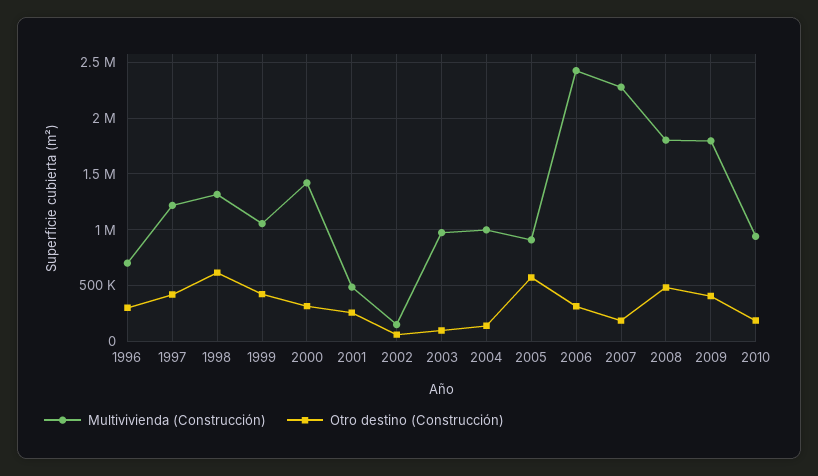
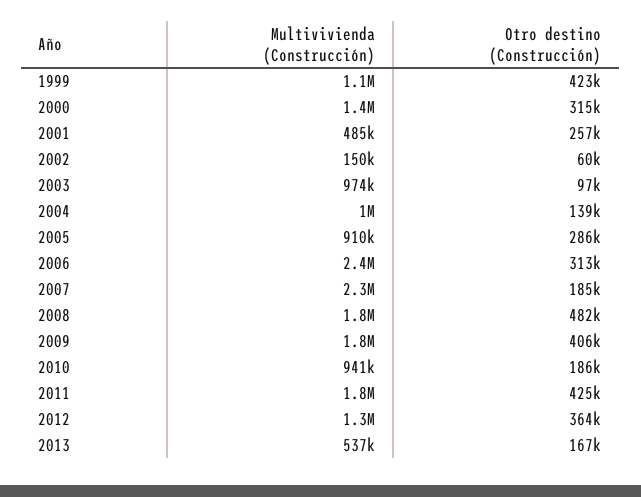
Multivivienda (Construcción), 1996: 700000 -> none
Otro destino (Construcción), 1996: 300000 -> none
Multivivienda (Construcción), 1997: 1200000 -> none
Otro destino (Construcción), 1997: 400000 -> none
Multivivienda (Construcción), 1998: 1300000 -> none
Otro destino (Construcción), 1998: 600000 -> none
Otro destino (Construcción), 2005: 600000 -> 286000
Multivivienda (Construcción), 2011: none -> 1800000
Otro destino (Construcción), 2011: none -> 425000
Multivivienda (Construcción), 2012: none -> 1300000
Otro destino (Construcción), 2012: none -> 364000
Multivivienda (Construcción), 2013: none -> 537000
Otro destino (Construcción), 2013: none -> 167000

